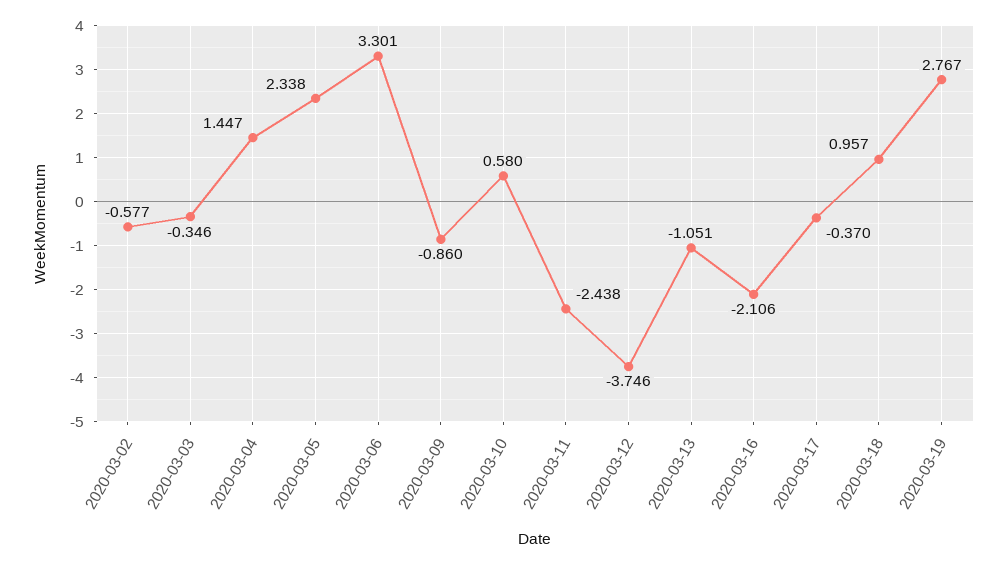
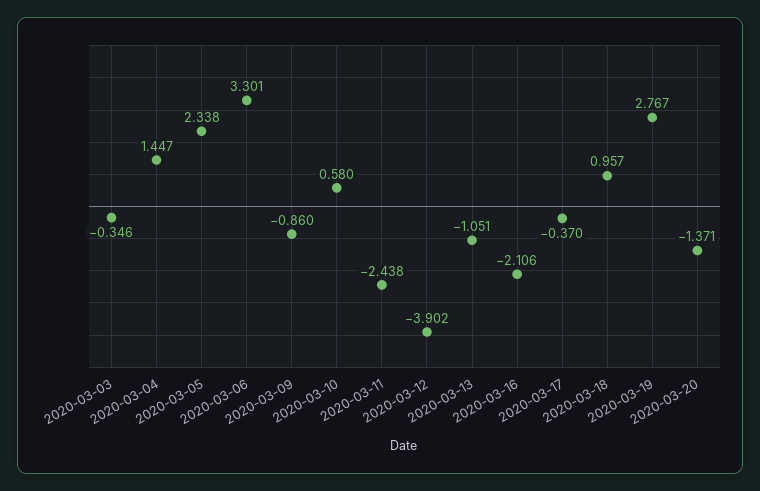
2020-03-02: -0.577 -> none
2020-03-12: -3.746 -> -3.902
2020-03-20: none -> -1.371

